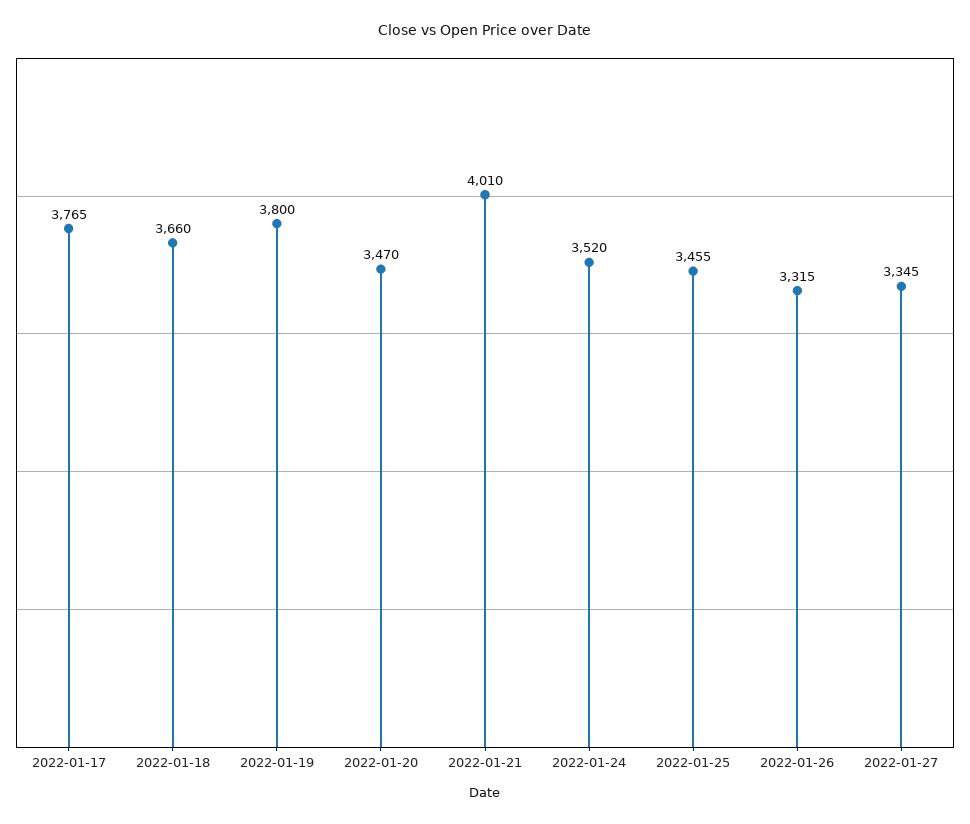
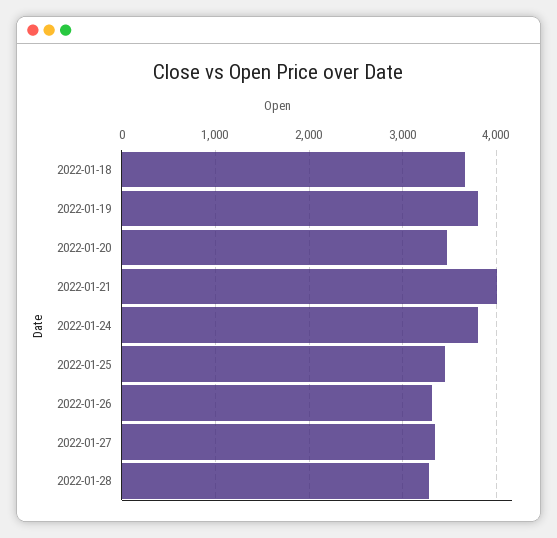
2022-01-17: 3765 -> none
2022-01-24: 3520 -> 3800
2022-01-28: none -> 3300

